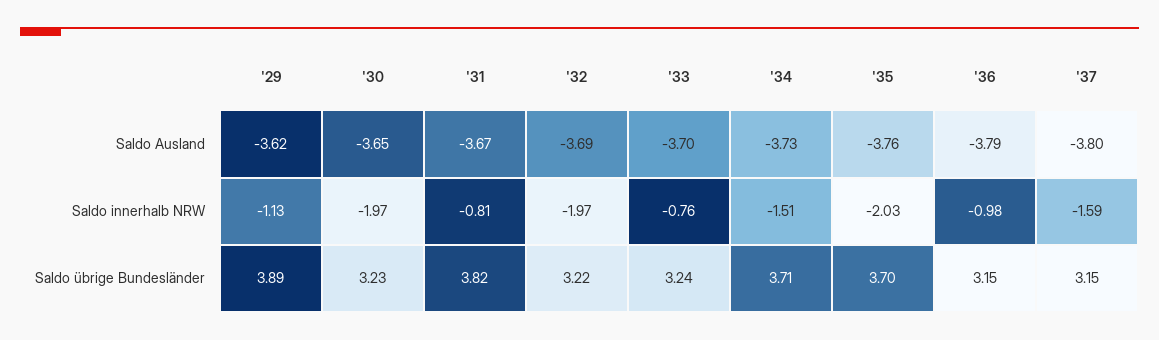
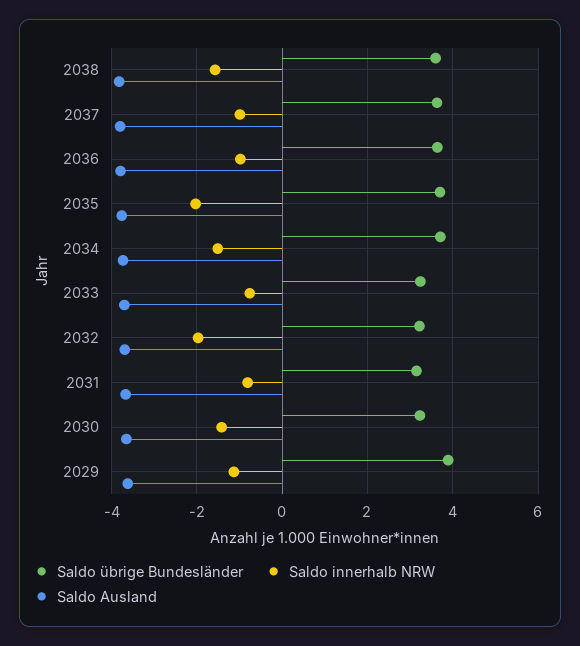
Saldo innerhalb NRW, '30: -1.97 -> -1.4
Saldo innerhalb NRW, '37: -1.59 -> -1
Saldo übrige Bundesländer, '31: 3.82 -> 3.2
Saldo übrige Bundesländer, '36: 3.15 -> 3.6
Saldo übrige Bundesländer, '37: 3.15 -> 3.6
Saldo übrige Bundesländer, 2038: none -> 3.6
Saldo innerhalb NRW, 2038: none -> -1.6
Saldo Ausland, 2038: none -> -3.8

